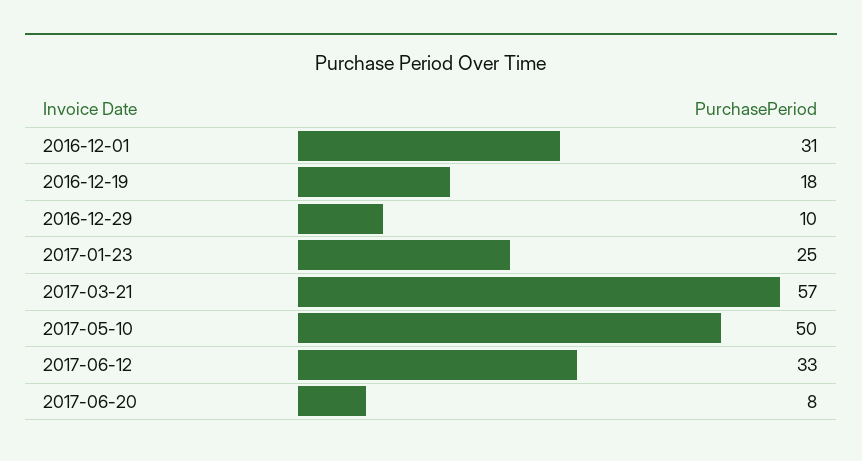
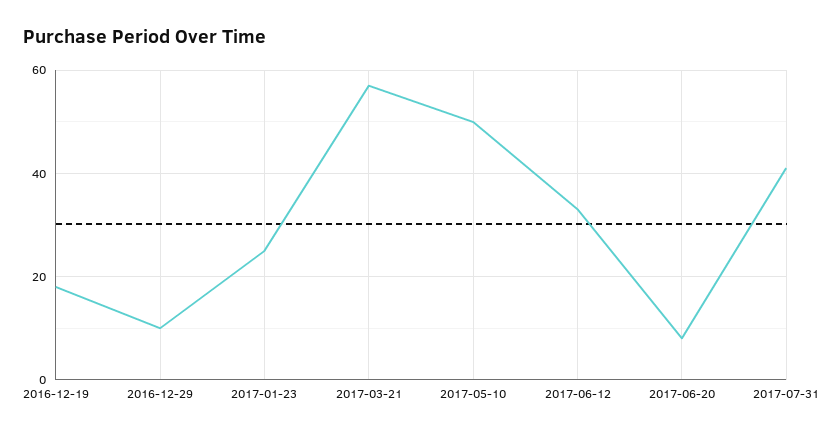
2016-12-01: 31 -> none
2017-07-31: none -> 40

